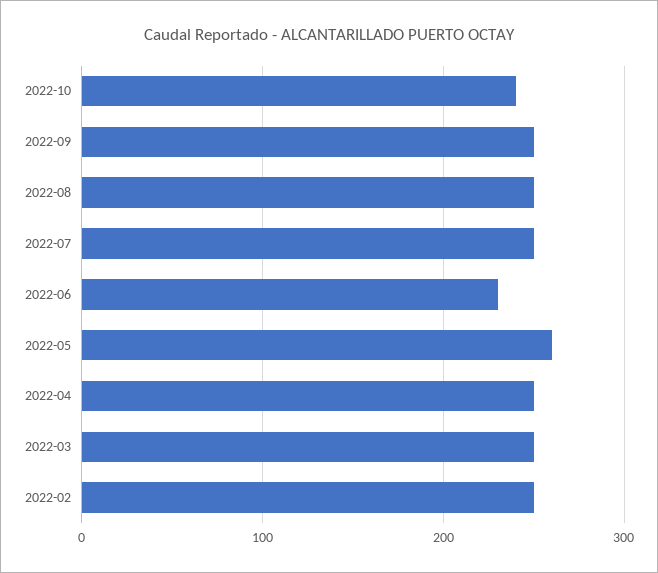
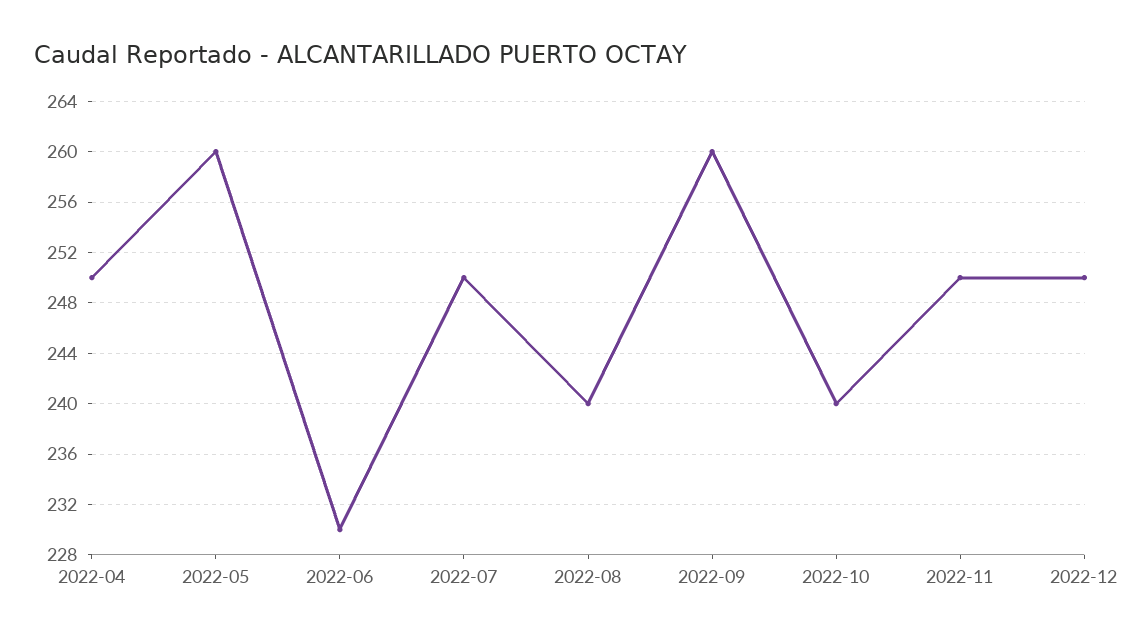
2022-09: 250 -> 260
2022-08: 250 -> 240
2022-03: 250 -> none
2022-02: 250 -> none
2022-11: none -> 250
2022-12: none -> 250

